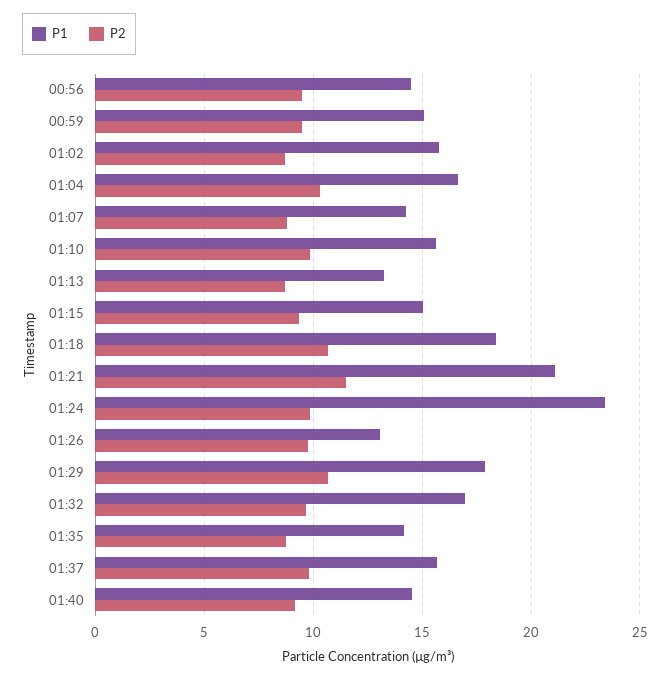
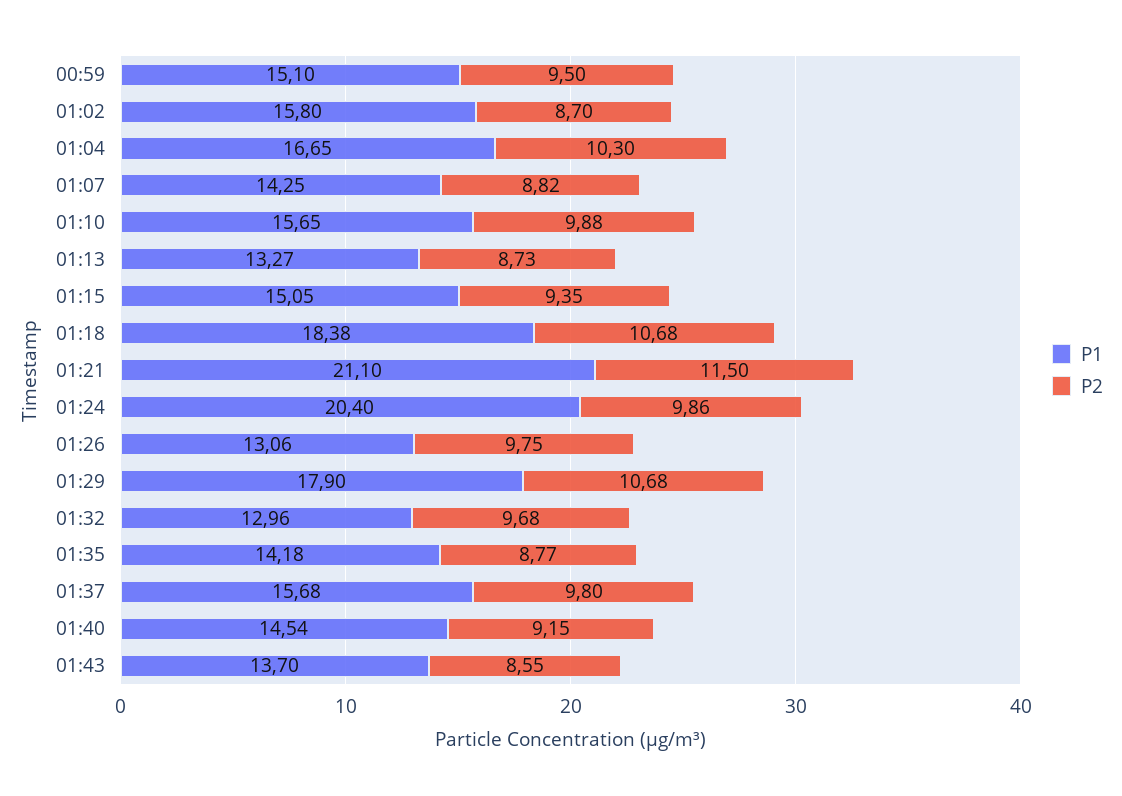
P1, 00:56: 14.5 -> none
P2, 00:56: 9.5 -> none
P1, 01:24: 23.5 -> 20.4
P1, 01:32: 17 -> 12.96
P1, 01:43: none -> 13.7
P2, 01:43: none -> 8.55

